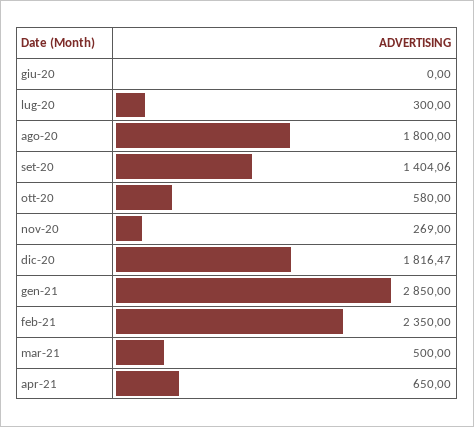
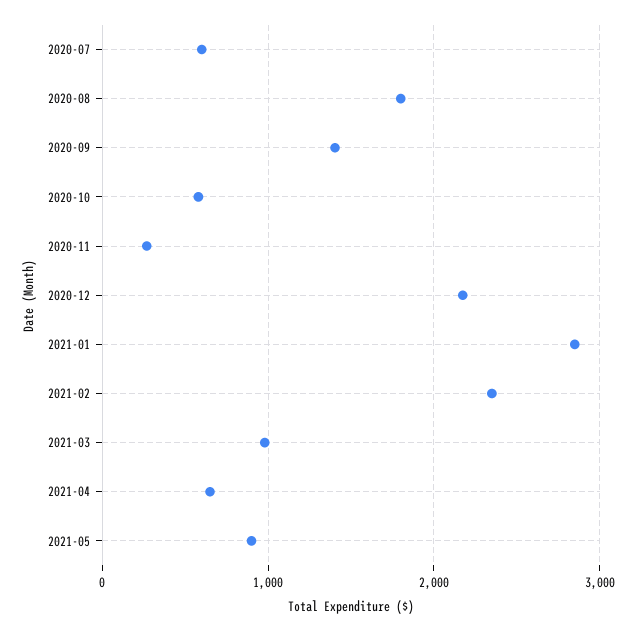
giu-20: 0 -> none
lug-20: 300 -> 600
dic-20: 1816.47 -> 2200
mar-21: 500 -> 1000
2021-05: none -> 900

